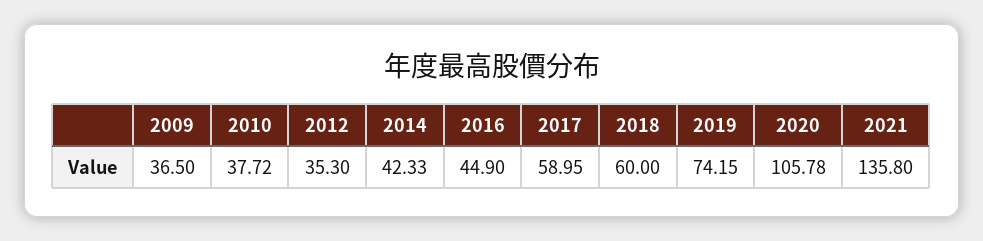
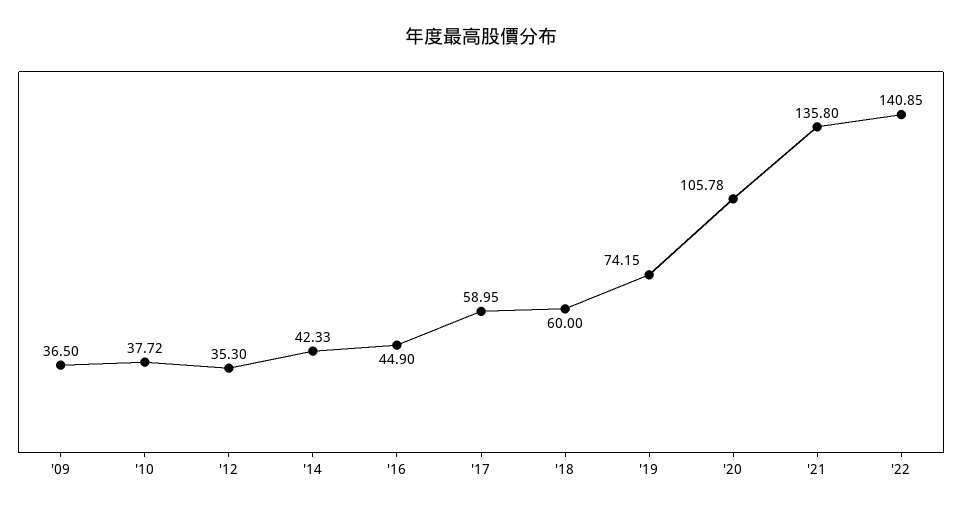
'22: none -> 140.85

